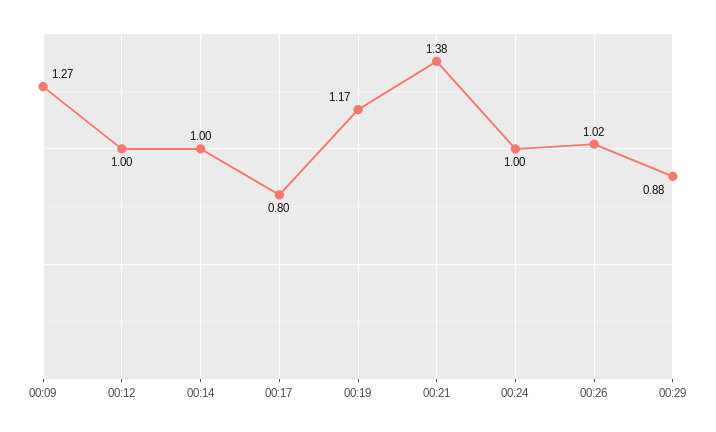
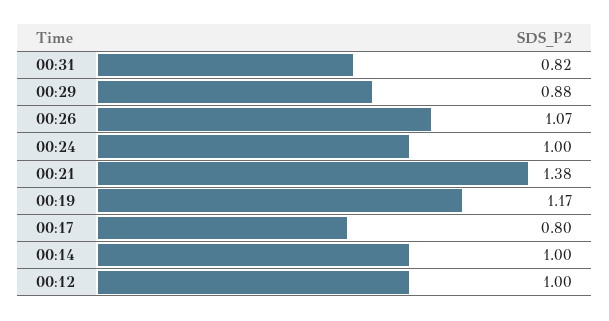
00:09: 1.27 -> none
00:26: 1.02 -> 1.07
00:31: none -> 0.82

